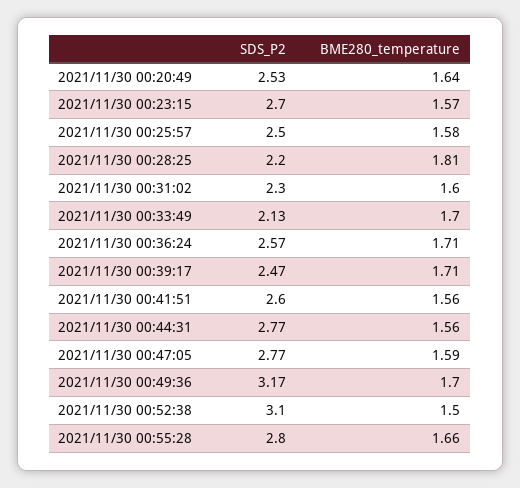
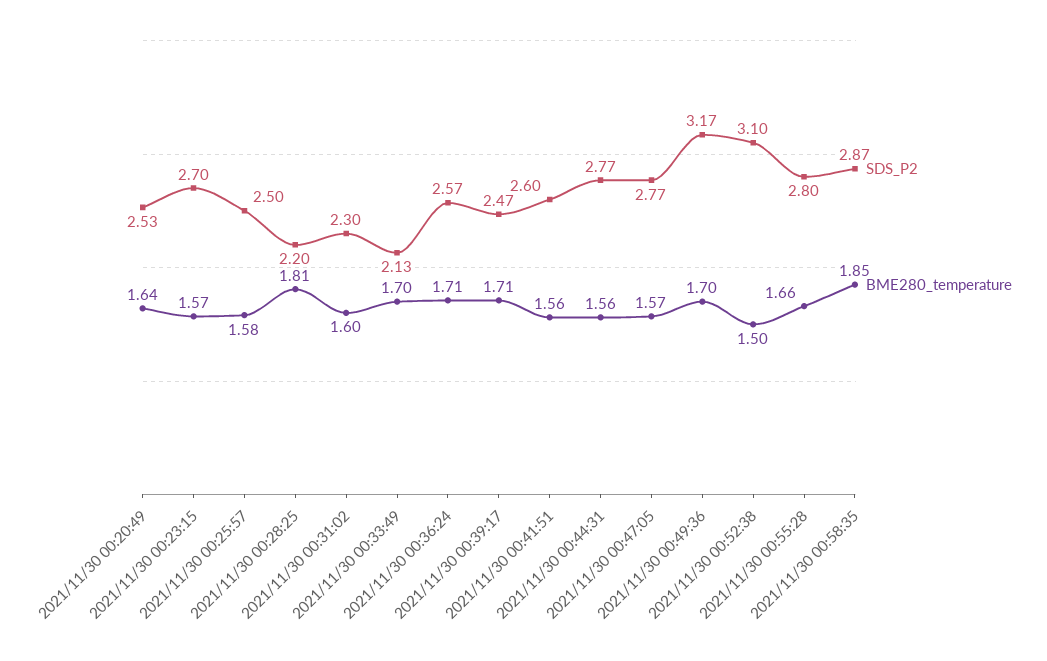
BME280_temperature, 2021/11/30 00:47:05: 1.59 -> 1.57
SDS_P2, 2021/11/30 00:58:35: none -> 2.87
BME280_temperature, 2021/11/30 00:58:35: none -> 1.85

